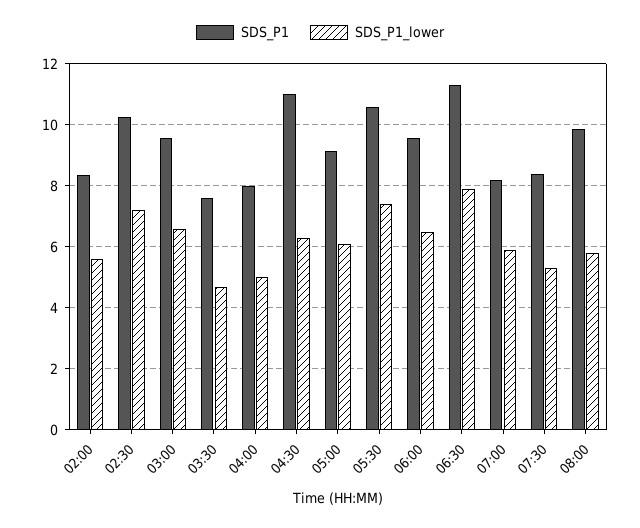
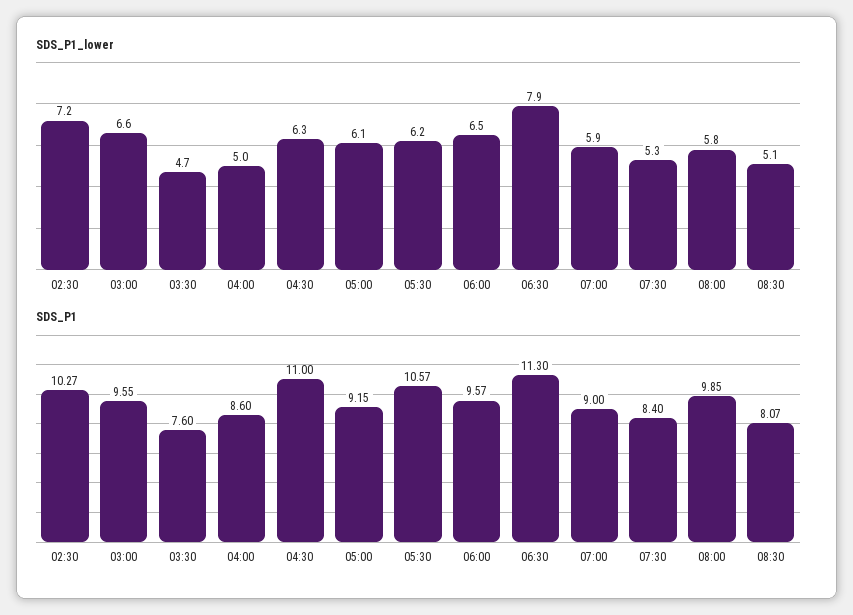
SDS_P1, 02:00: 8.4 -> none
SDS_P1_lower, 02:00: 5.6 -> none
SDS_P1, 04:00: 8 -> 8.6
SDS_P1_lower, 05:30: 7.4 -> 6.2
SDS_P1, 07:00: 8.2 -> 9
SDS_P1_lower, 08:30: none -> 5.1
SDS_P1, 08:30: none -> 8.07

